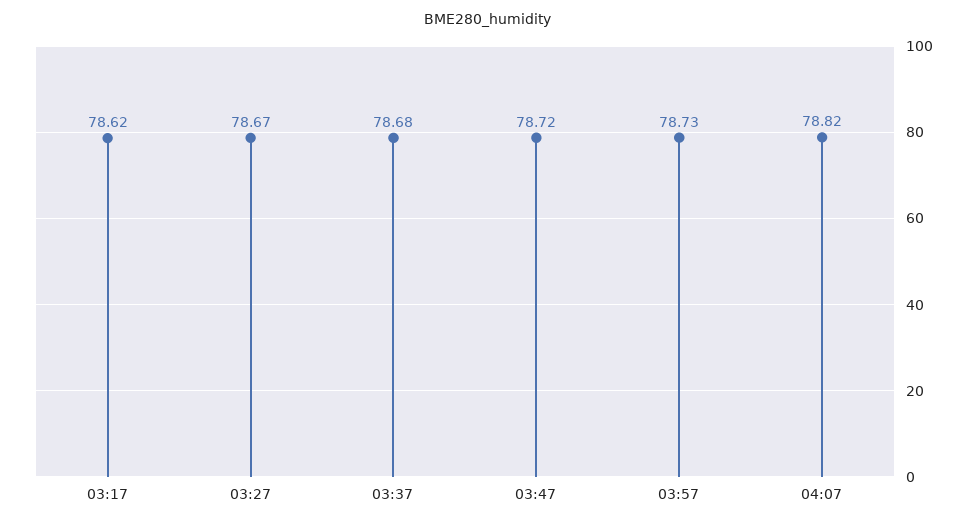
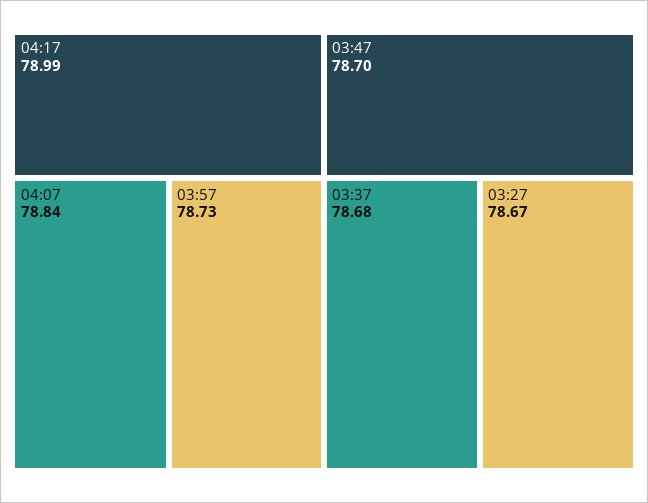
03:17: 78.62 -> none
03:47: 78.72 -> 78.7
04:07: 78.82 -> 78.84
04:17: none -> 78.99

